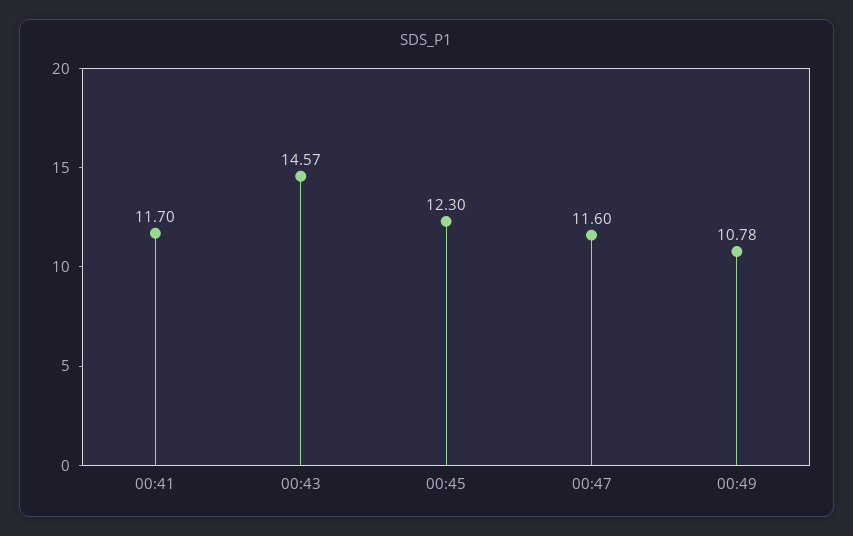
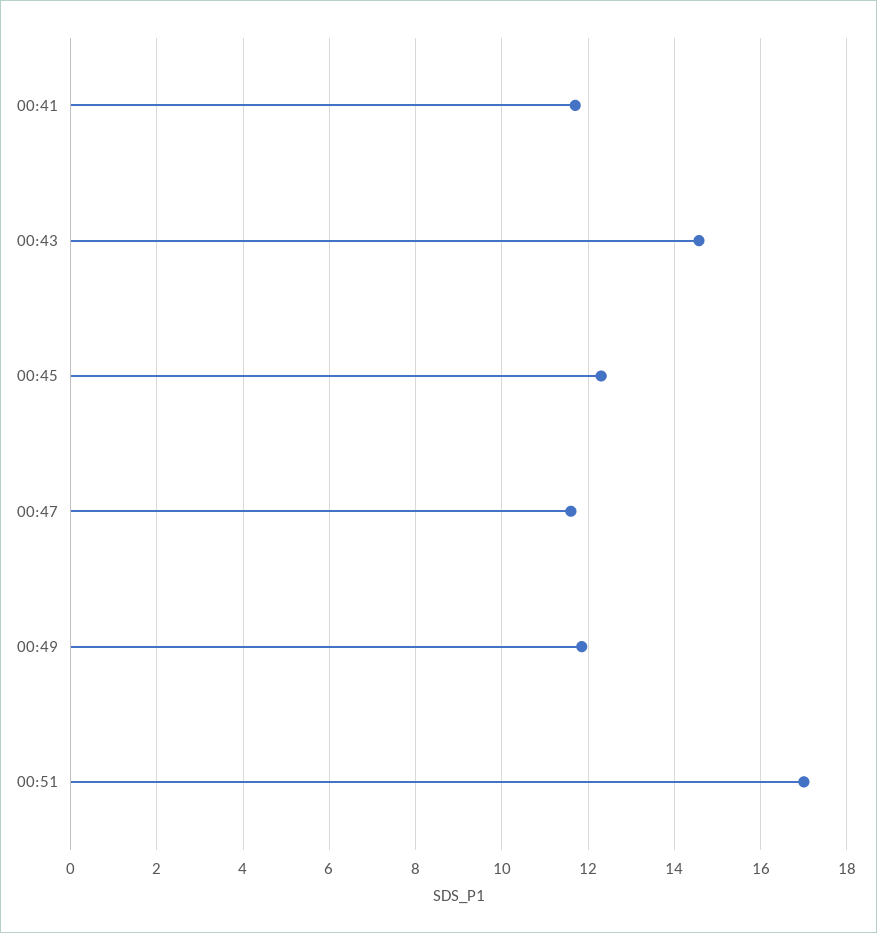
00:49: 10.78 -> 11.8
00:51: none -> 17

